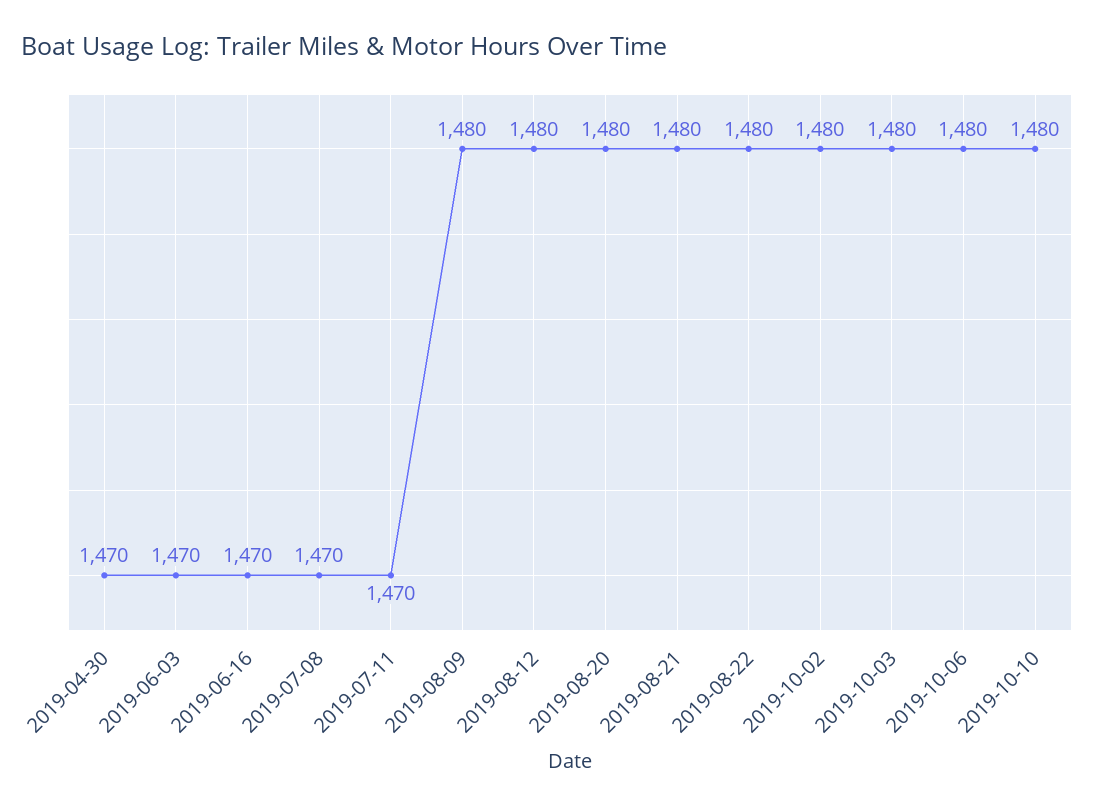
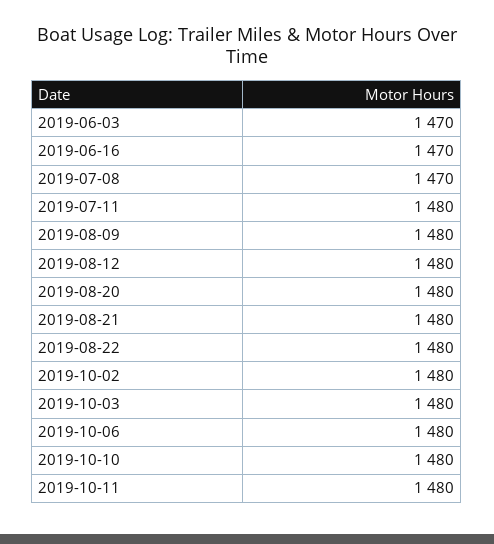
2019-04-30: 1470 -> none
2019-07-11: 1470 -> 1480
2019-10-11: none -> 1480

